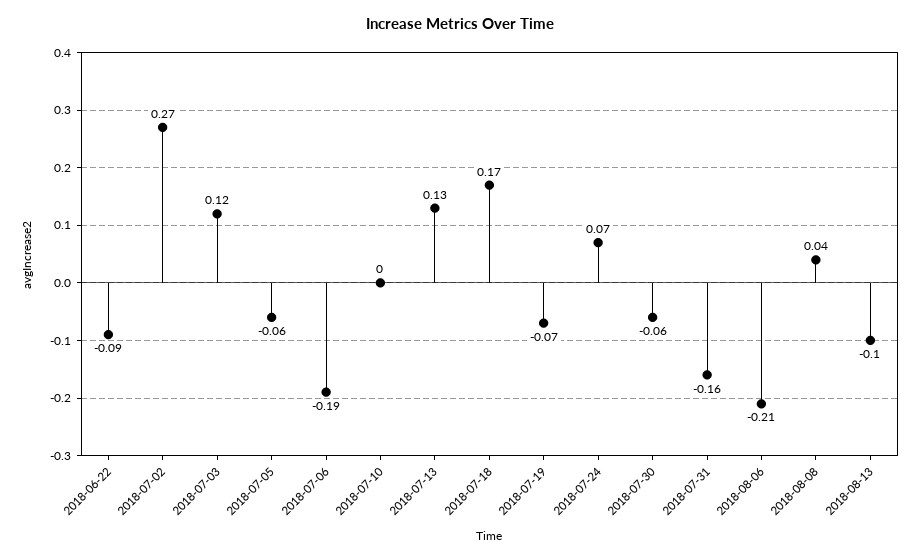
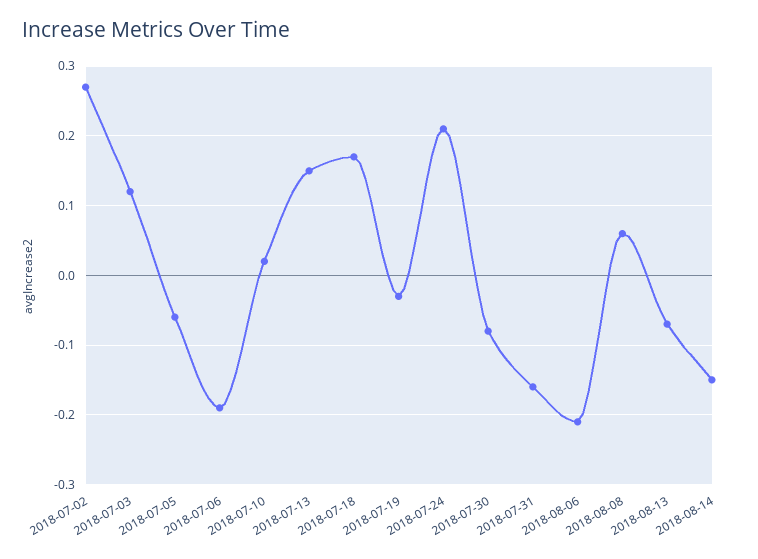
2018-06-22: -0.09 -> none
2018-07-10: 0 -> 0.02
2018-07-13: 0.13 -> 0.15
2018-07-19: -0.07 -> -0.03
2018-07-24: 0.07 -> 0.21
2018-07-30: -0.06 -> -0.08
2018-08-08: 0.04 -> 0.06
2018-08-13: -0.1 -> -0.07
2018-08-14: none -> -0.15

